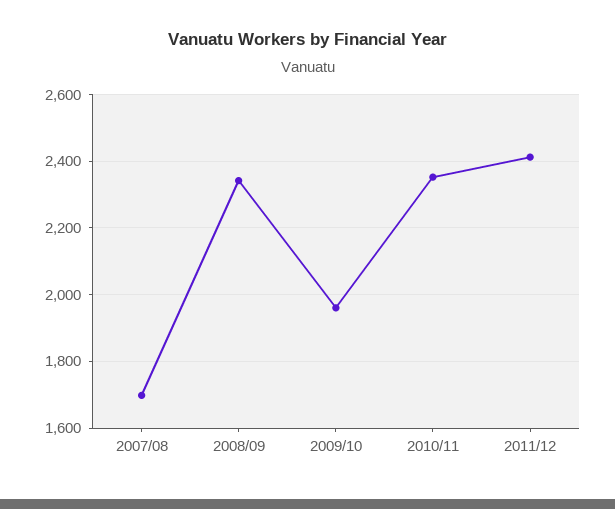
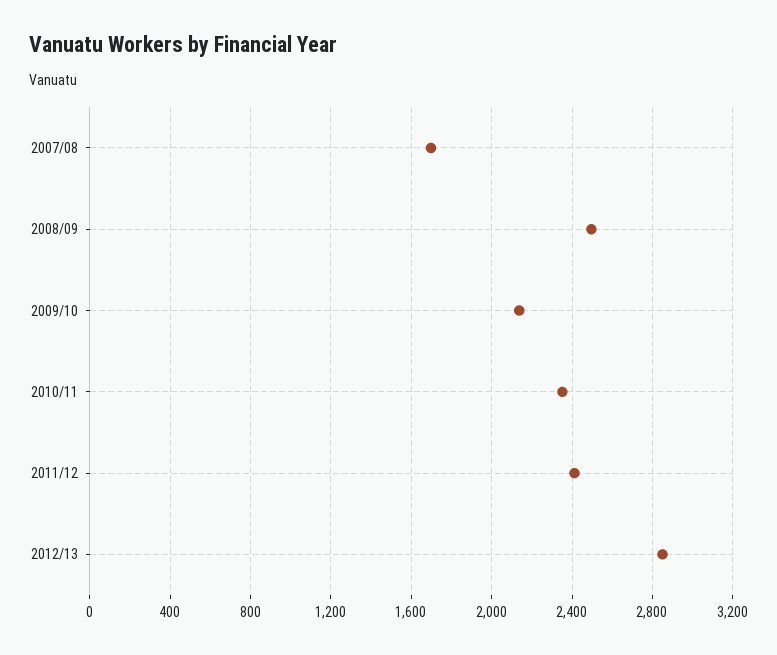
2008/09: 2340 -> 2500
2009/10: 1960 -> 2150
2012/13: none -> 2850

